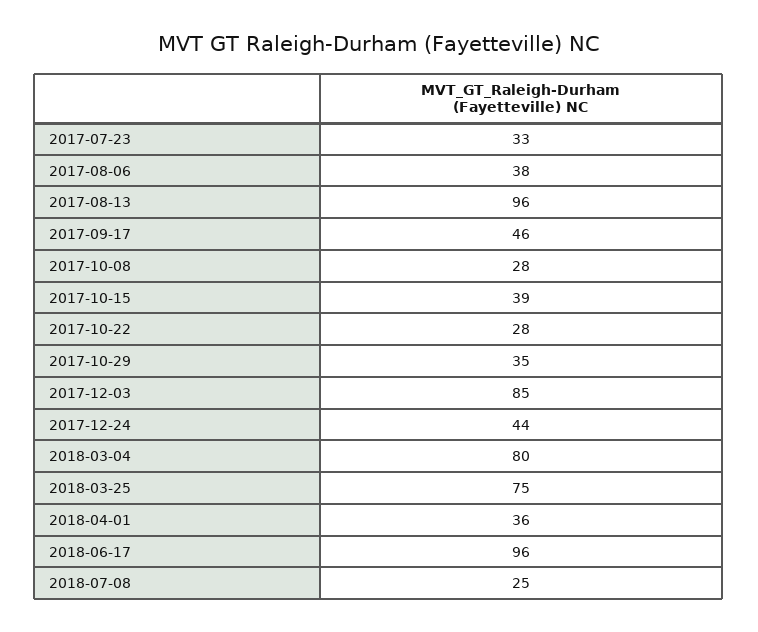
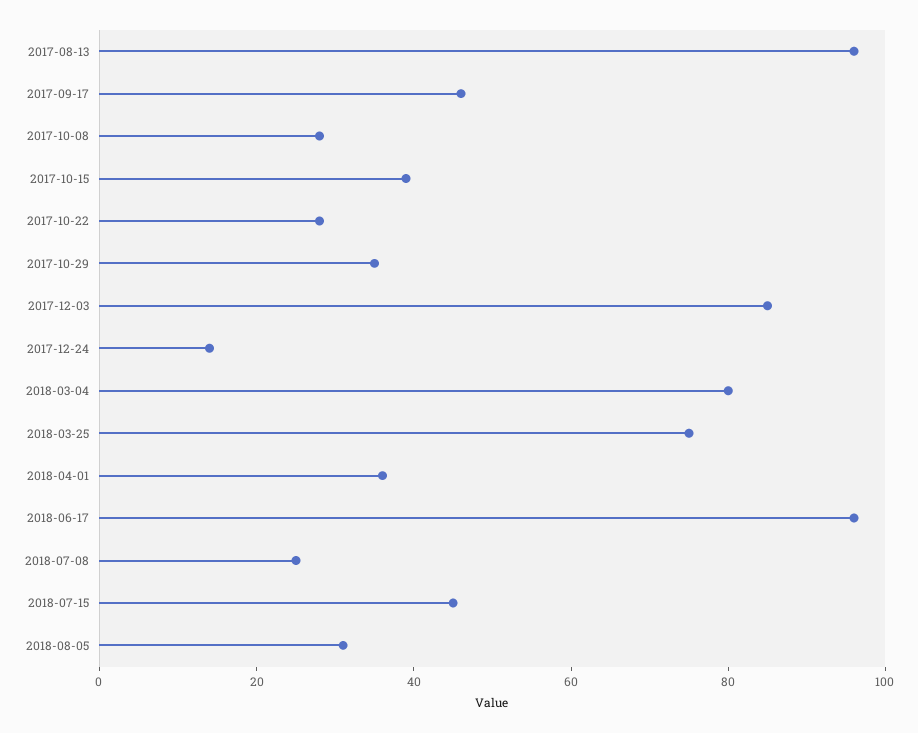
2017-07-23: 33 -> none
2017-08-06: 38 -> none
2017-12-24: 44 -> 15
2018-07-15: none -> 45
2018-08-05: none -> 30

